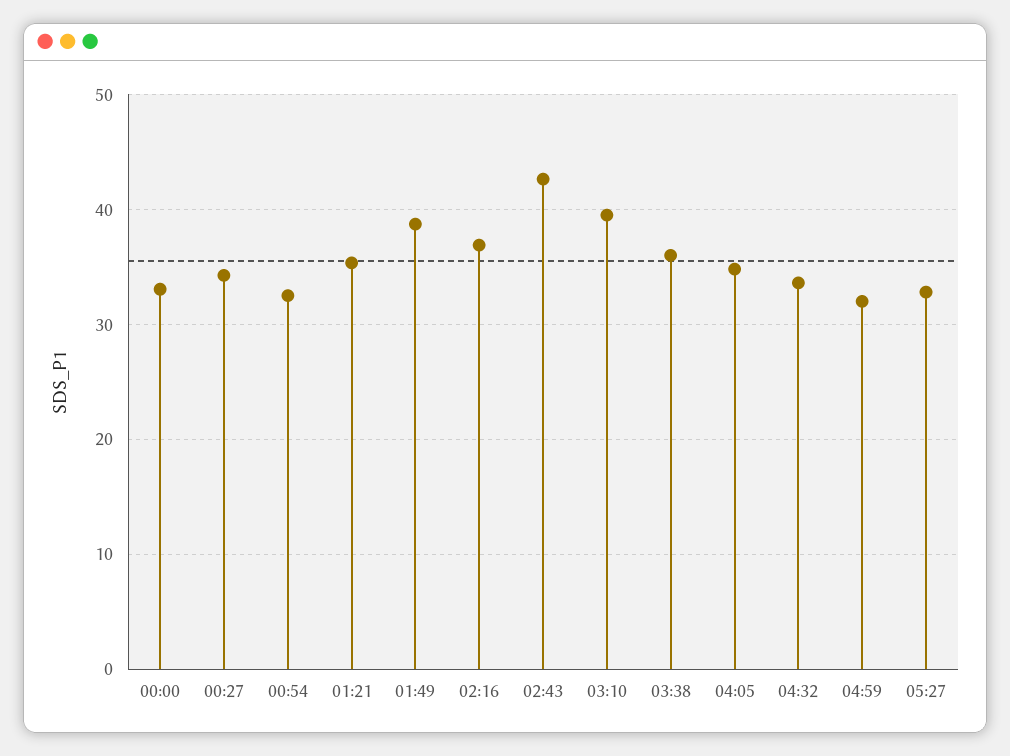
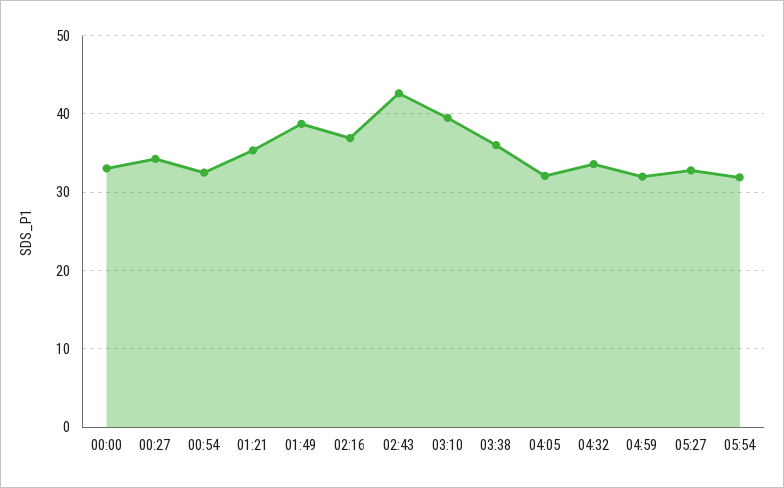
04:05: 35 -> 32
05:54: none -> 32

